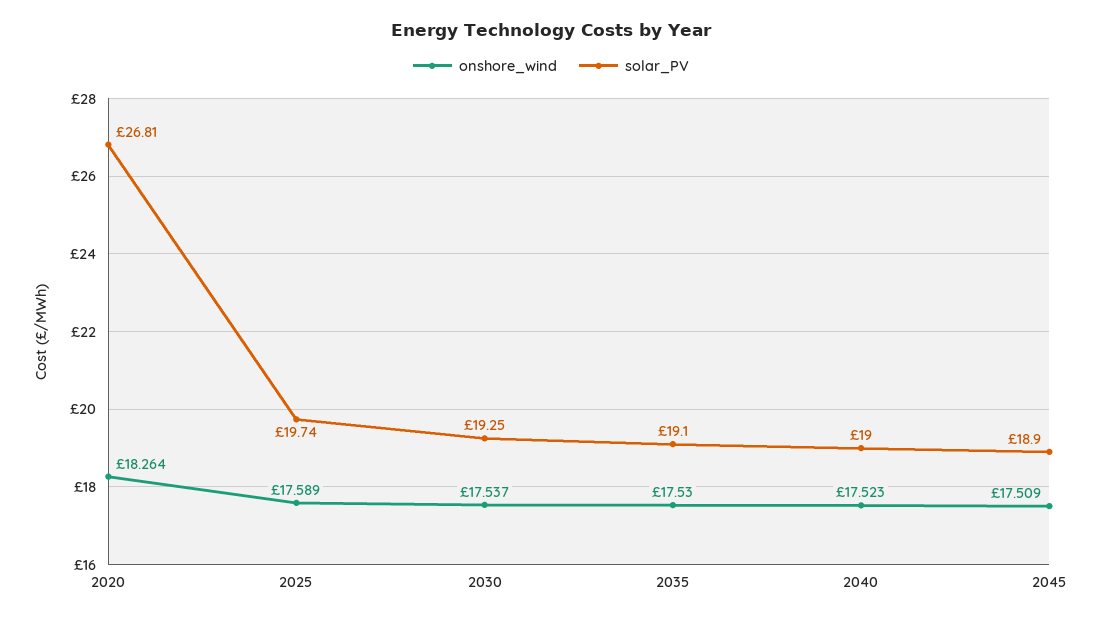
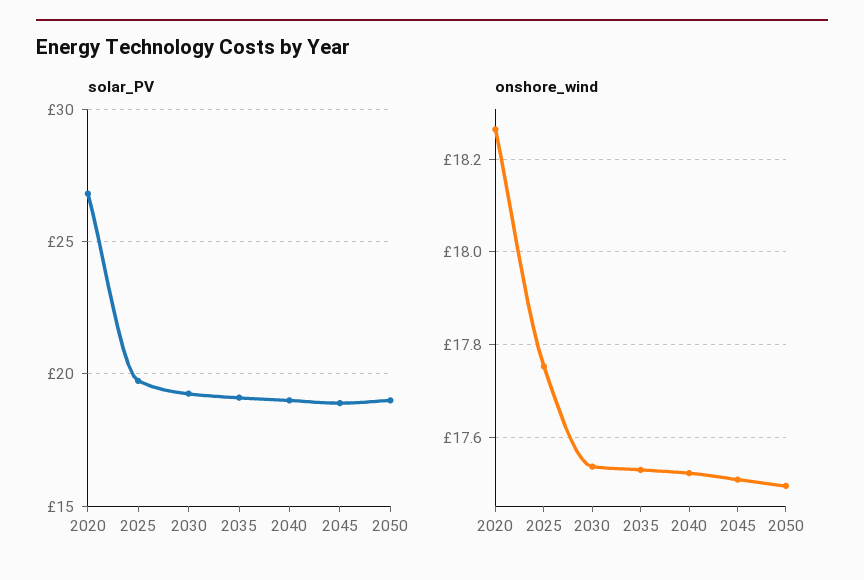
onshore_wind, 2025: 17.589 -> 17.76
solar_PV, 2050: none -> 19
onshore_wind, 2050: none -> 17.5

